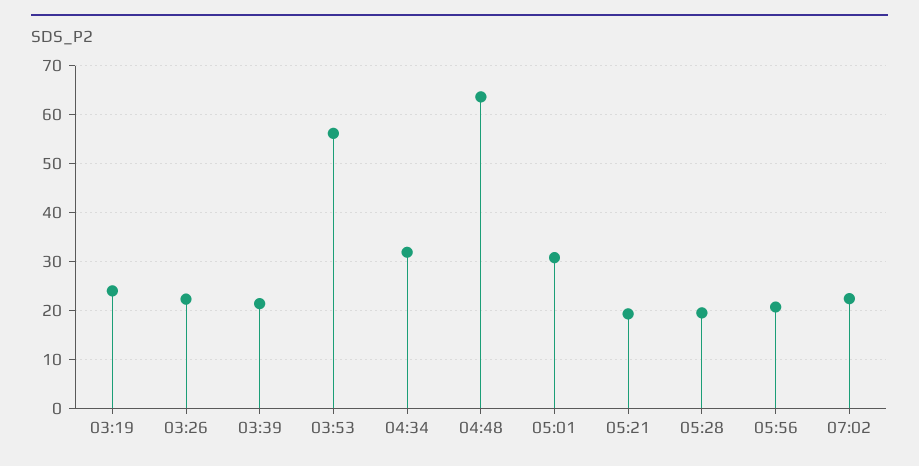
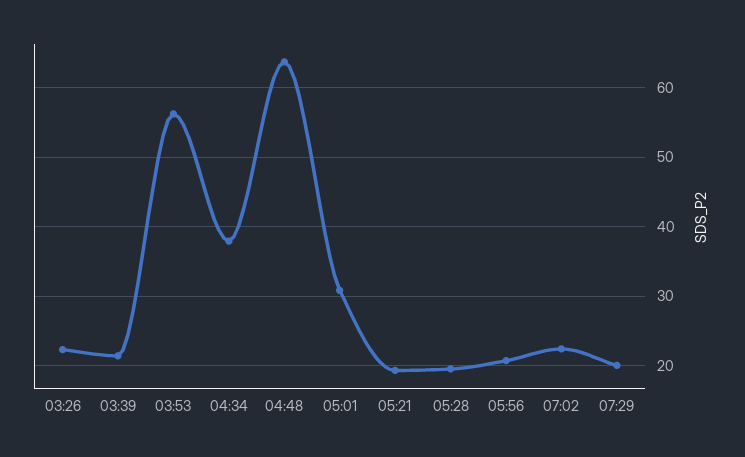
03:19: 24 -> none
04:34: 32 -> 38
07:29: none -> 20

